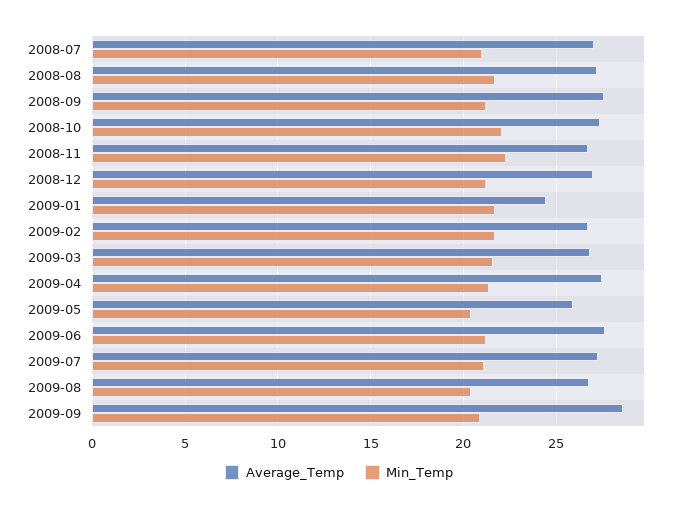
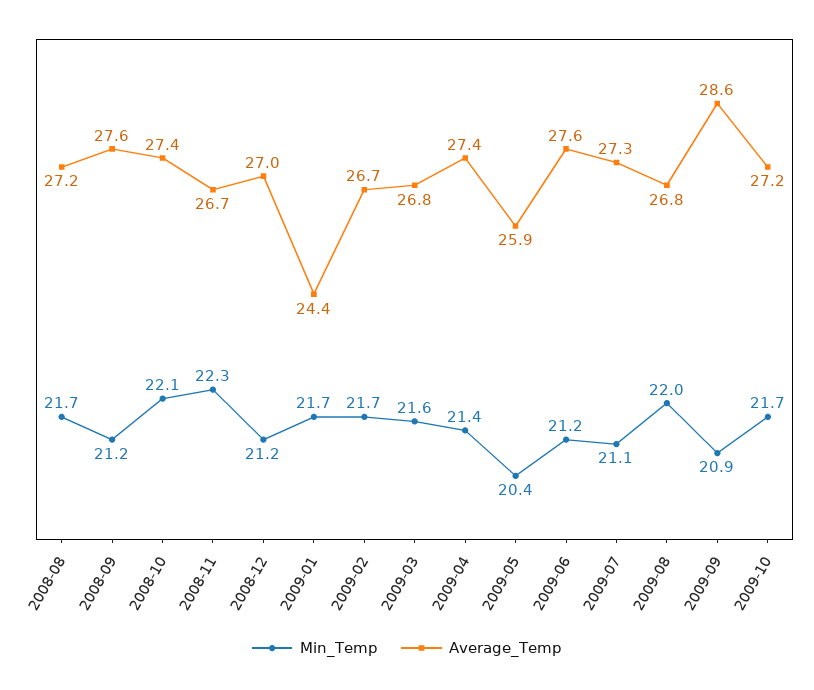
Average_Temp, 2008-07: 27 -> none
Min_Temp, 2008-07: 21 -> none
Min_Temp, 2009-08: 20.5 -> 22
Min_Temp, 2009-10: none -> 21.7
Average_Temp, 2009-10: none -> 27.2

